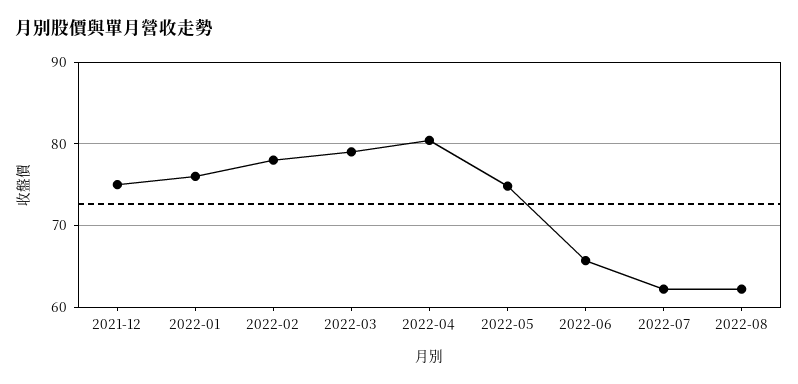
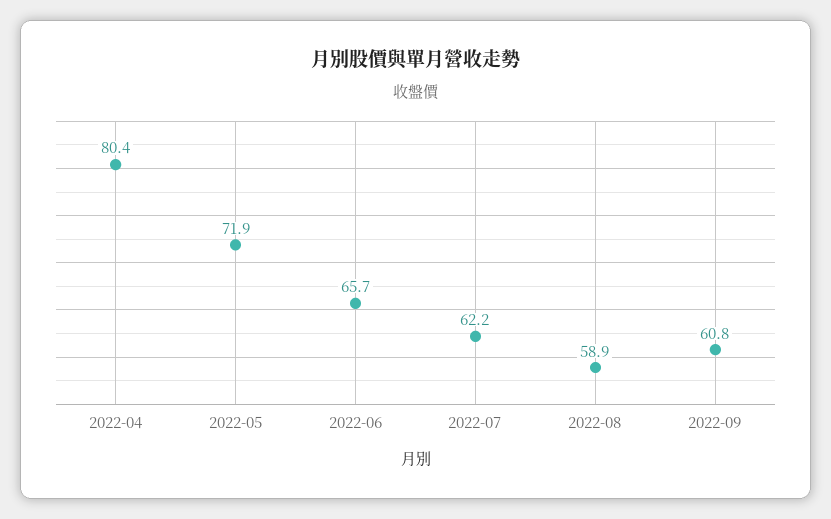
2021-12: 75 -> none
2022-01: 76 -> none
2022-02: 78 -> none
2022-03: 79 -> none
2022-05: 75 -> 71.9
2022-08: 62 -> 58.9
2022-09: none -> 60.8

